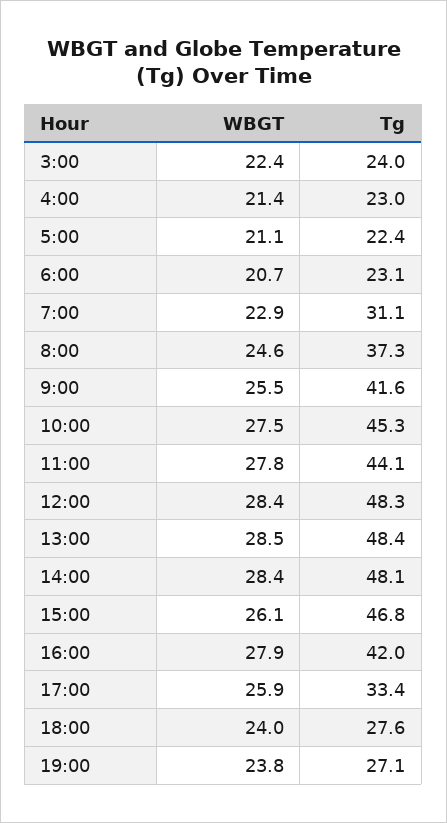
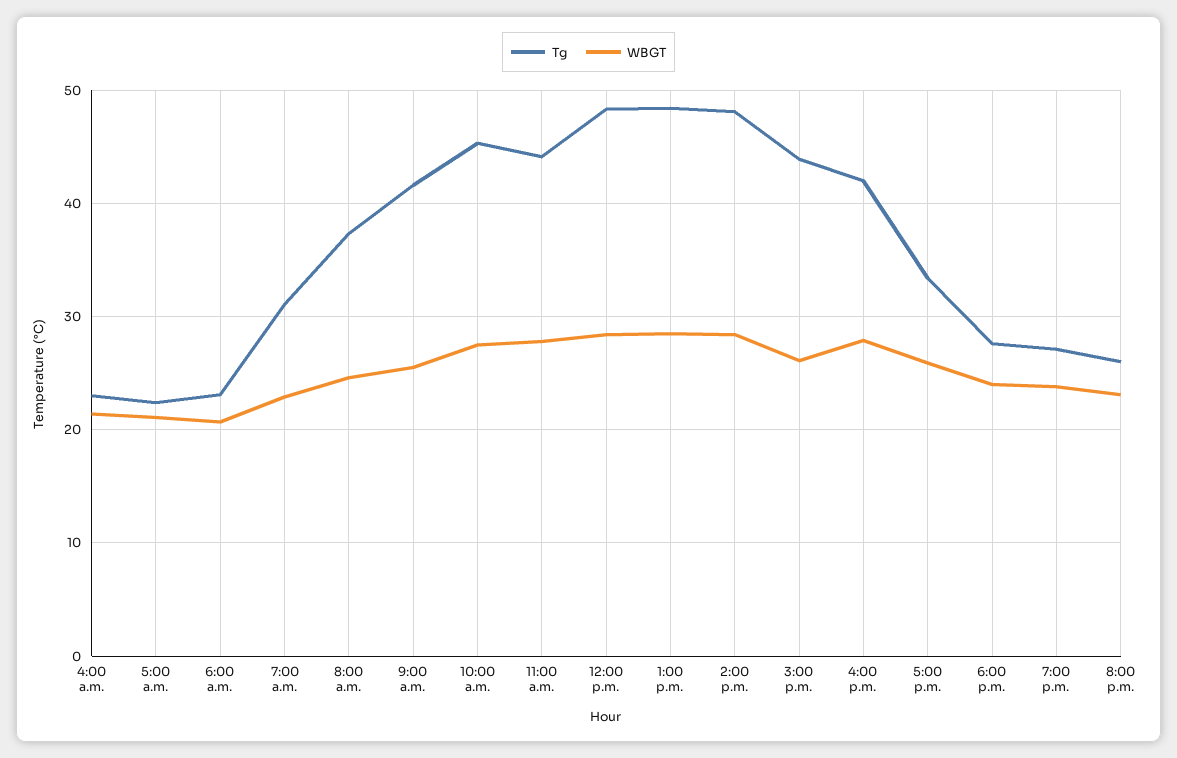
WBGT, 3:00: 22.4 -> none
Tg, 3:00: 24 -> none
Tg, 15:00: 46.8 -> 44
Tg, 8:00 p.m.: none -> 26
WBGT, 8:00 p.m.: none -> 23

